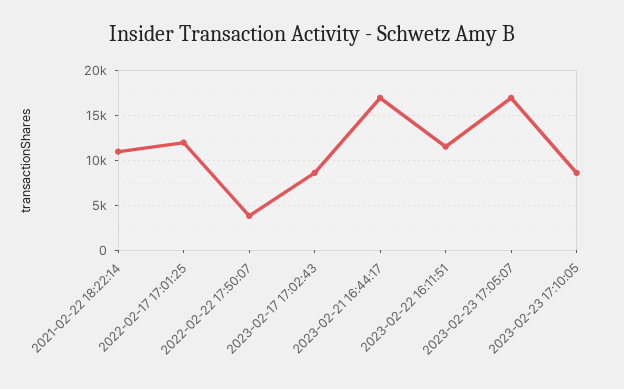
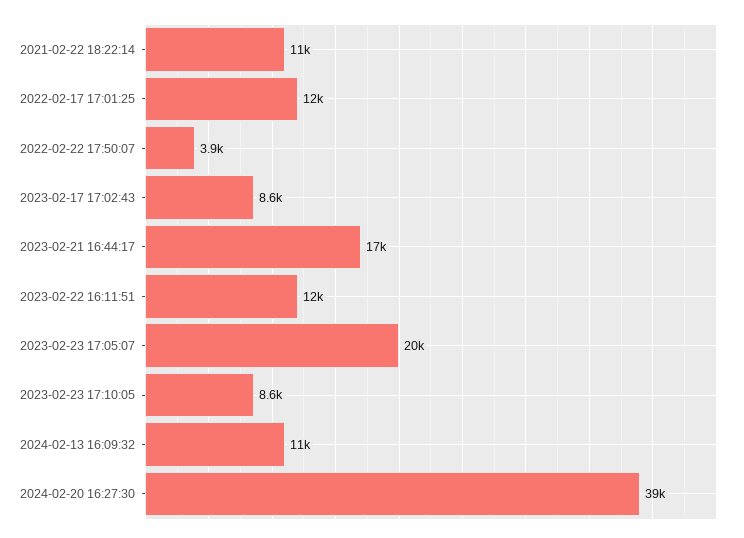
2023-02-23 17:05:07: 17000 -> 20000
2024-02-13 16:09:32: none -> 11000
2024-02-20 16:27:30: none -> 39000

